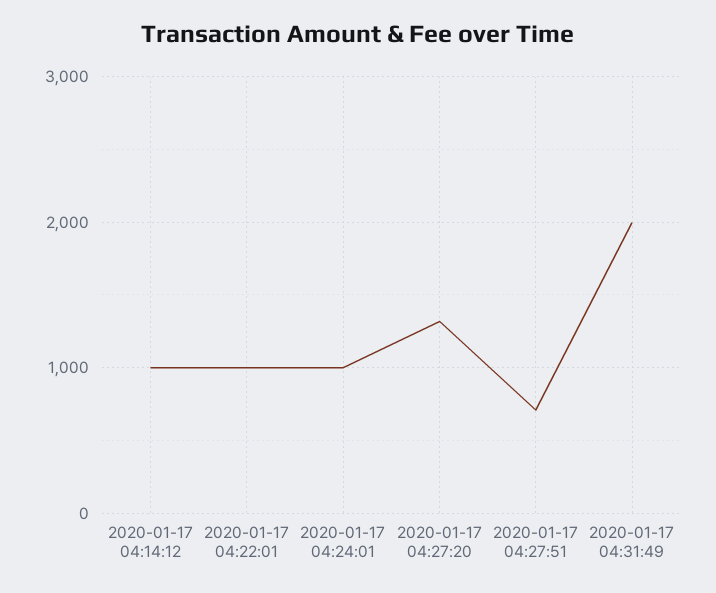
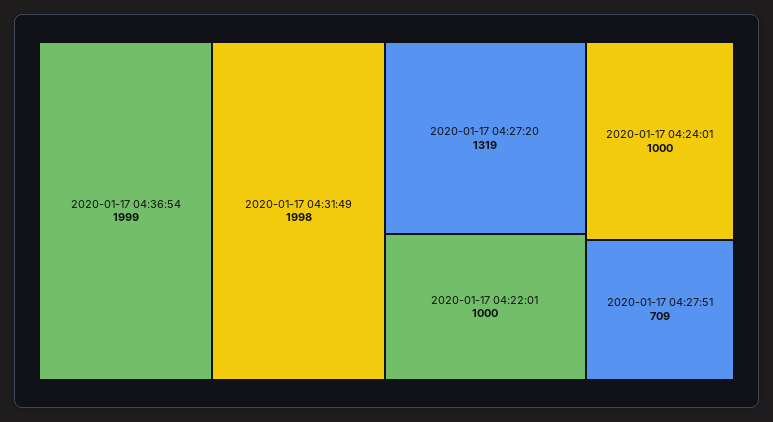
2020-01-17 04:14:12: 1000 -> none
2020-01-17 04:36:54: none -> 1999

